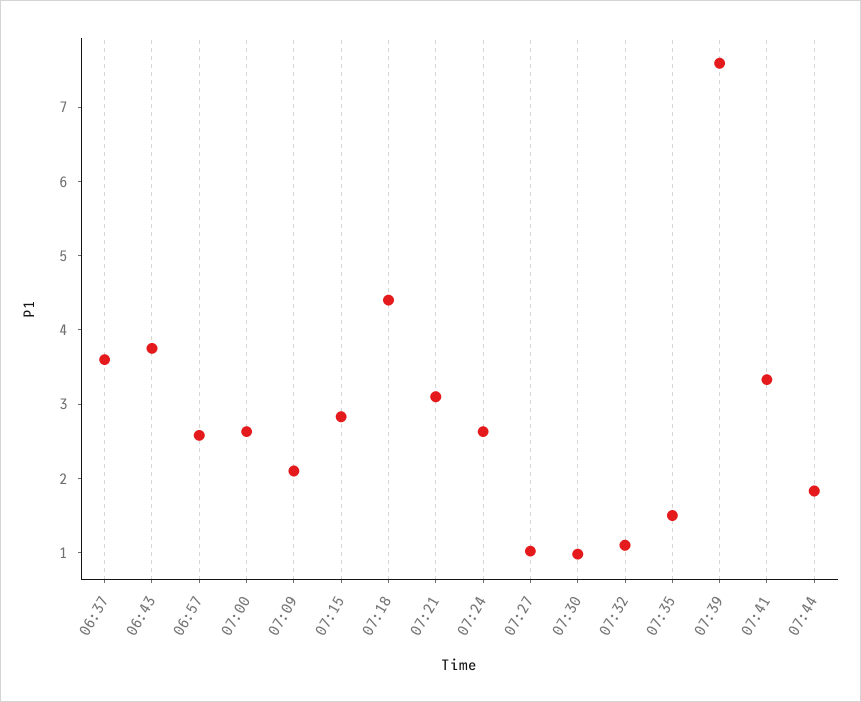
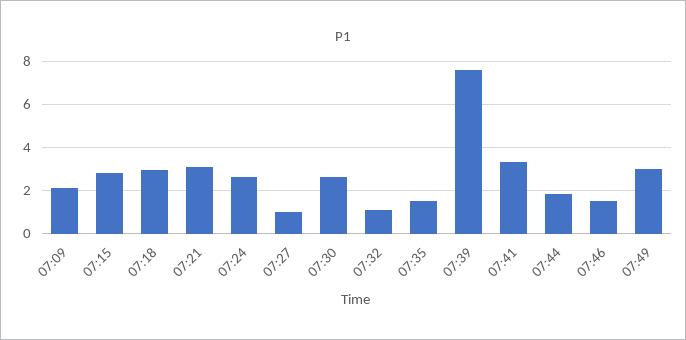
06:37: 3.6 -> none
06:43: 3.8 -> none
06:57: 2.6 -> none
07:00: 2.6 -> none
07:18: 4.4 -> 3
07:30: 1 -> 2.5
07:46: none -> 1.5
07:49: none -> 3

